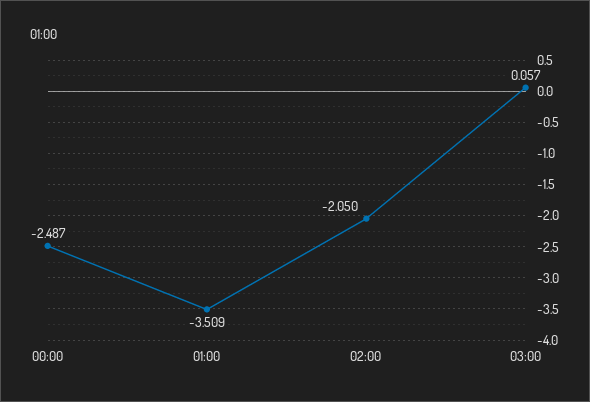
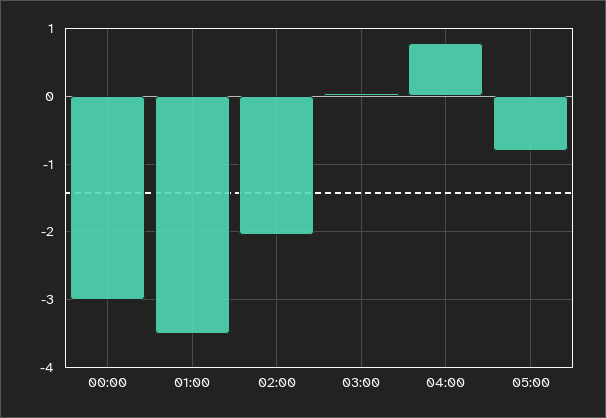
00:00: -2.487 -> -3
04:00: none -> 0.8
05:00: none -> -0.8

